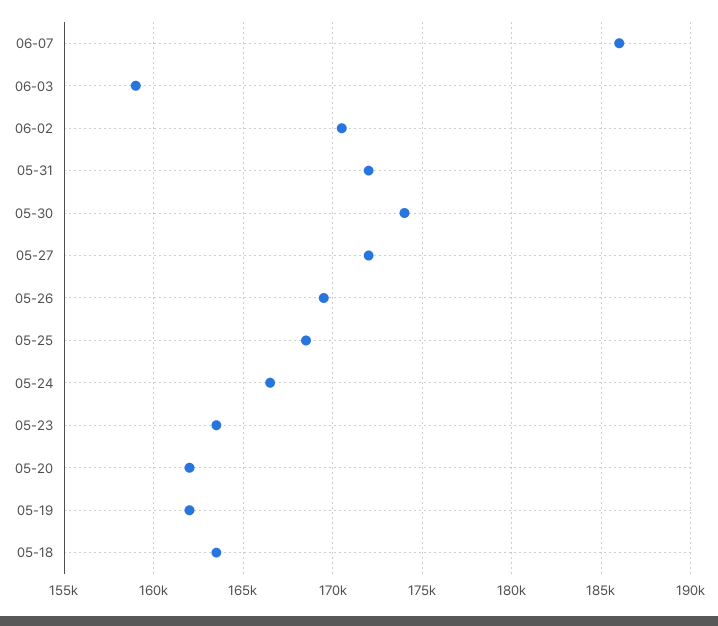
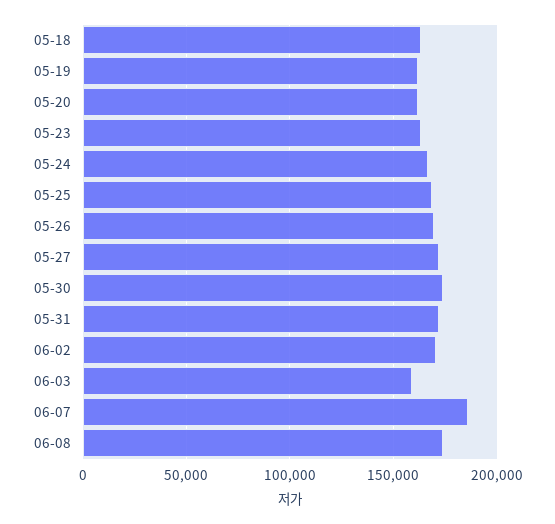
06-08: none -> 175000

